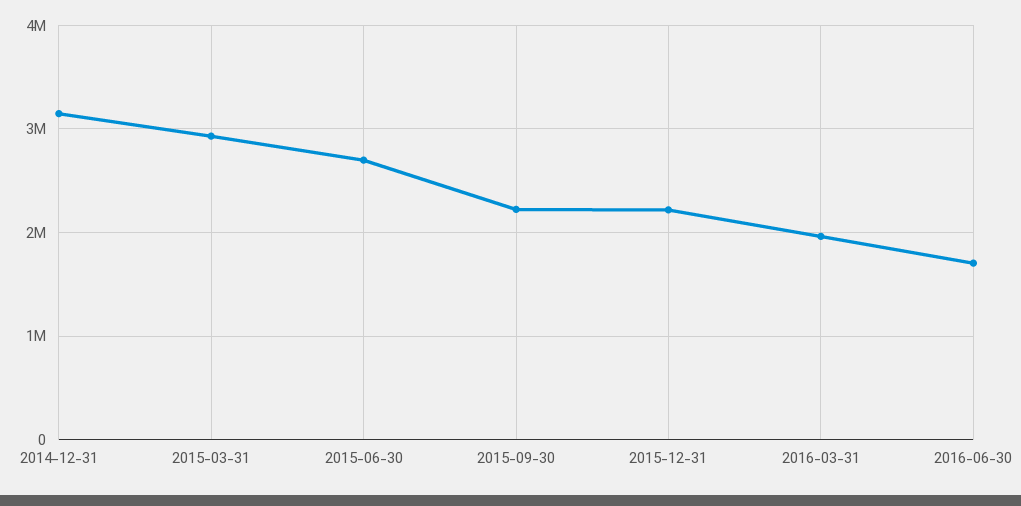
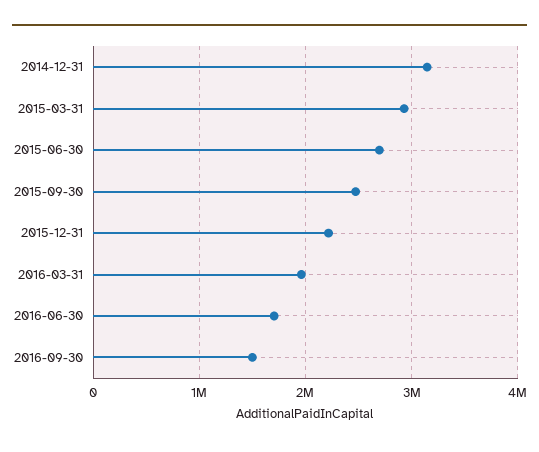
2015-09-30: 2200000 -> 2500000
2016-09-30: none -> 1500000

